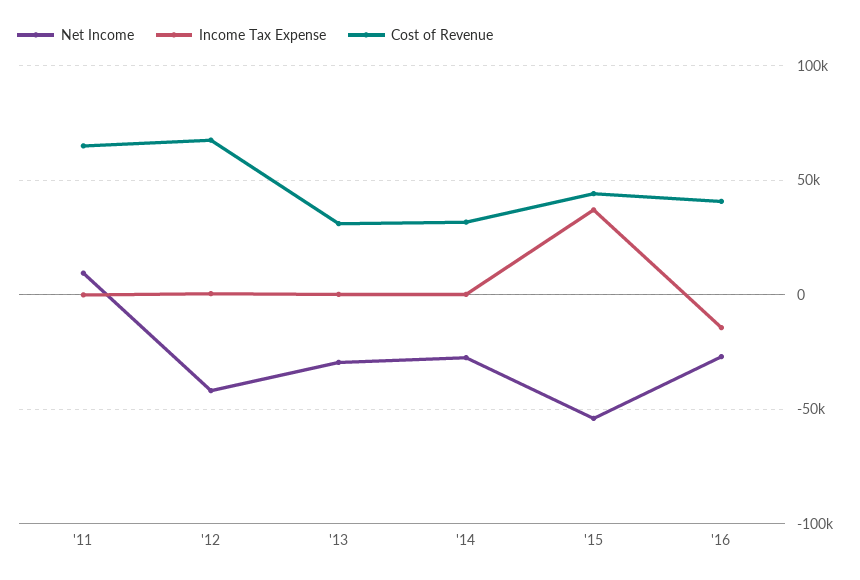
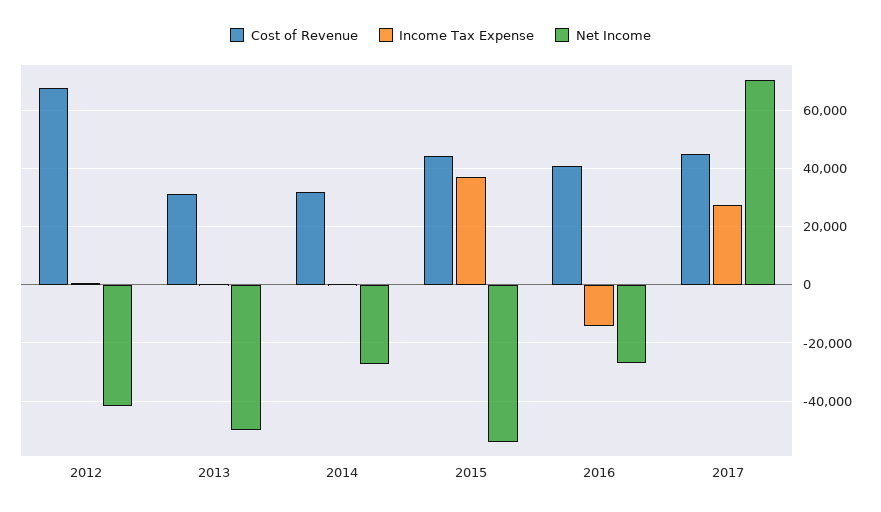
Net Income, '11: 10000 -> none
Income Tax Expense, '11: 0 -> none
Cost of Revenue, '11: 65000 -> none
Net Income, '13: -30000 -> -50000
Cost of Revenue, 2017: none -> 45000
Income Tax Expense, 2017: none -> 27500
Net Income, 2017: none -> 70000

